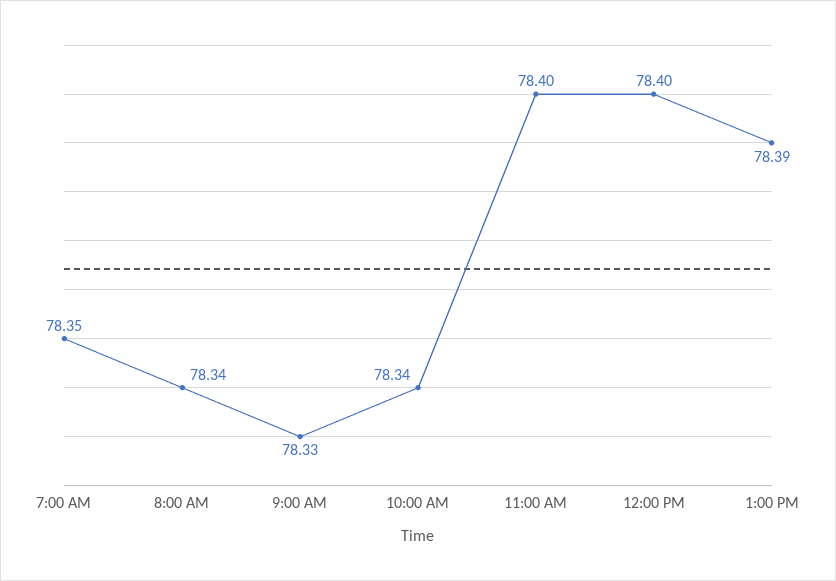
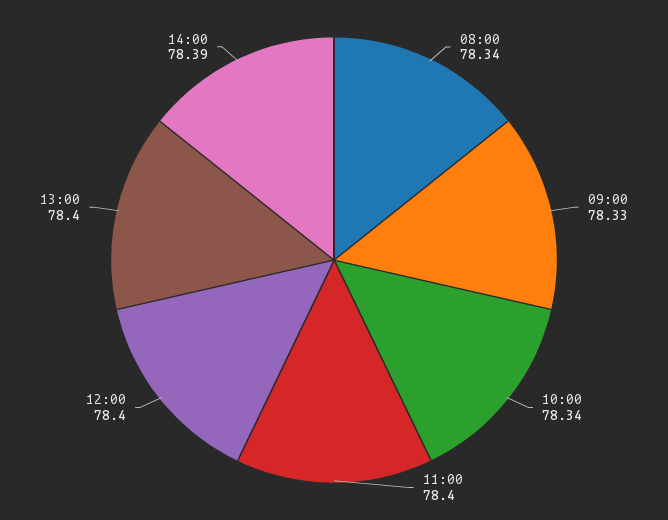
7:00 AM: 78.35 -> none
1:00 PM: 78.39 -> 78.4
14:00: none -> 78.39

